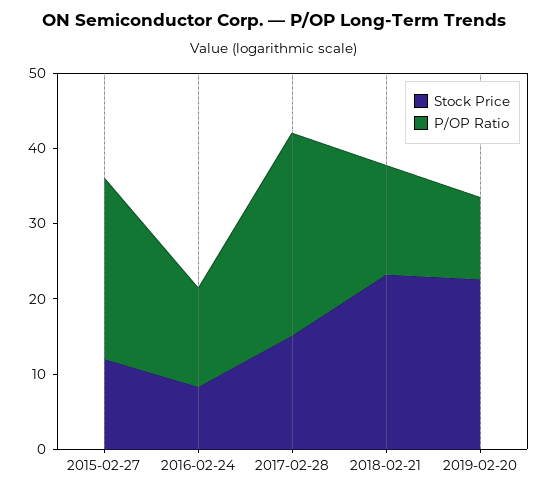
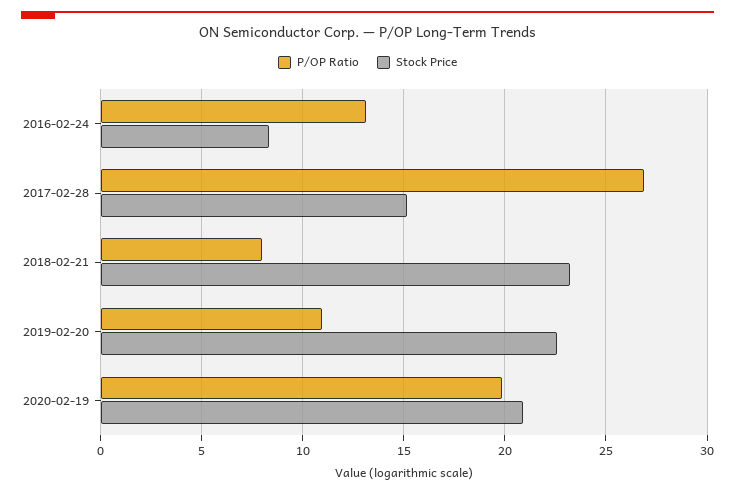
Stock Price, 2015-02-27: 12 -> none
P/OP Ratio, 2015-02-27: 24 -> none
P/OP Ratio, 2018-02-21: 14 -> 8
P/OP Ratio, 2020-02-19: none -> 20
Stock Price, 2020-02-19: none -> 21

